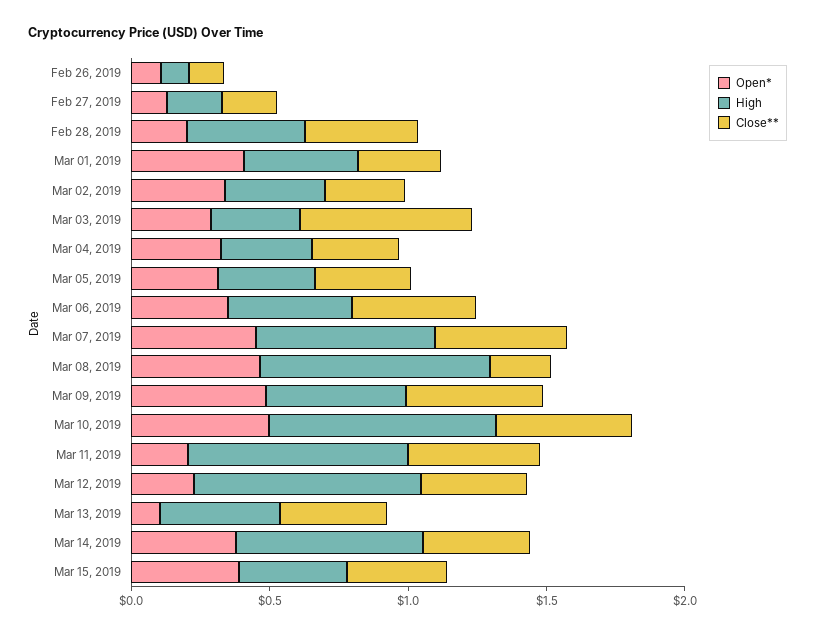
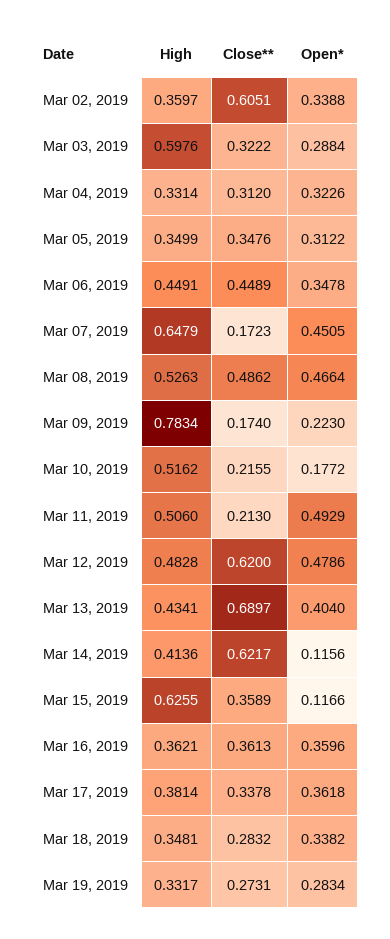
Open*, Feb 26, 2019: 0.1 -> none
High, Feb 26, 2019: 0.1 -> none
Close**, Feb 26, 2019: 0.1 -> none
Open*, Feb 27, 2019: 0.1 -> none
High, Feb 27, 2019: 0.2 -> none
Close**, Feb 27, 2019: 0.2 -> none
Open*, Feb 28, 2019: 0.2 -> none
High, Feb 28, 2019: 0.4 -> none
Close**, Feb 28, 2019: 0.4 -> none
Open*, Mar 01, 2019: 0.4 -> none
High, Mar 01, 2019: 0.4 -> none
Close**, Mar 01, 2019: 0.3 -> none
Close**, Mar 02, 2019: 0.3 -> 0.6051
High, Mar 03, 2019: 0.3 -> 0.5976
Close**, Mar 03, 2019: 0.6 -> 0.3222
Close**, Mar 07, 2019: 0.5 -> 0.1723
High, Mar 08, 2019: 0.8 -> 0.5263
Close**, Mar 08, 2019: 0.2 -> 0.4862
Open*, Mar 09, 2019: 0.5 -> 0.223
High, Mar 09, 2019: 0.5 -> 0.7834
Close**, Mar 09, 2019: 0.5 -> 0.174
Open*, Mar 10, 2019: 0.5 -> 0.1772
High, Mar 10, 2019: 0.8 -> 0.5162
Close**, Mar 10, 2019: 0.5 -> 0.2155
Open*, Mar 11, 2019: 0.2 -> 0.4929
High, Mar 11, 2019: 0.8 -> 0.506
Close**, Mar 11, 2019: 0.5 -> 0.213
Open*, Mar 12, 2019: 0.2 -> 0.4786
High, Mar 12, 2019: 0.8 -> 0.4828
Close**, Mar 12, 2019: 0.4 -> 0.62
Open*, Mar 13, 2019: 0.1 -> 0.404
Close**, Mar 13, 2019: 0.4 -> 0.6897
Open*, Mar 14, 2019: 0.4 -> 0.1156
High, Mar 14, 2019: 0.7 -> 0.4136
Close**, Mar 14, 2019: 0.4 -> 0.6217
Open*, Mar 15, 2019: 0.4 -> 0.1166
High, Mar 15, 2019: 0.4 -> 0.6255
High, Mar 16, 2019: none -> 0.3621
Close**, Mar 16, 2019: none -> 0.3613
Open*, Mar 16, 2019: none -> 0.3596
High, Mar 17, 2019: none -> 0.3814
Close**, Mar 17, 2019: none -> 0.3378
Open*, Mar 17, 2019: none -> 0.3618
High, Mar 18, 2019: none -> 0.3481
Close**, Mar 18, 2019: none -> 0.2832
Open*, Mar 18, 2019: none -> 0.3382
High, Mar 19, 2019: none -> 0.3317
Close**, Mar 19, 2019: none -> 0.2731
Open*, Mar 19, 2019: none -> 0.2834

